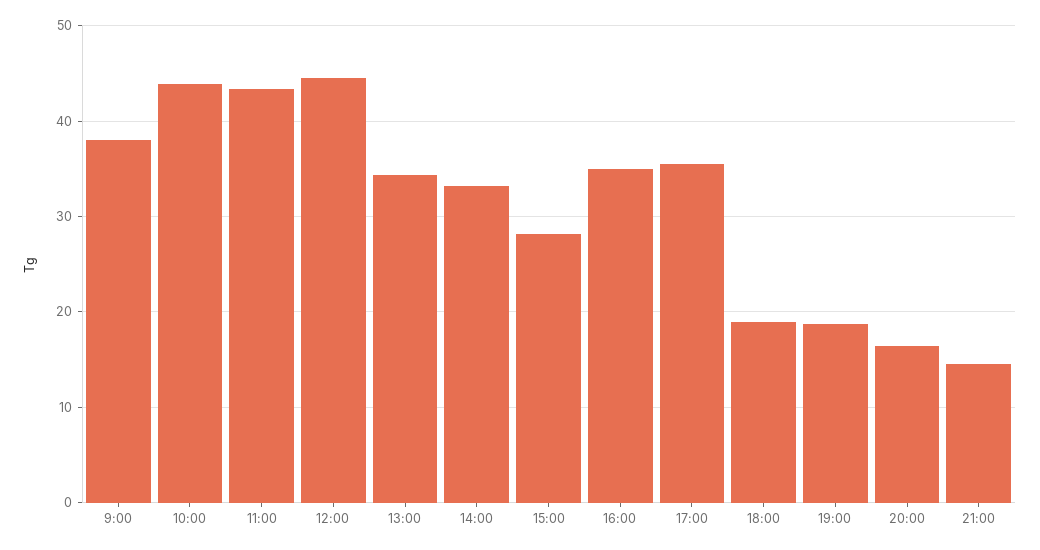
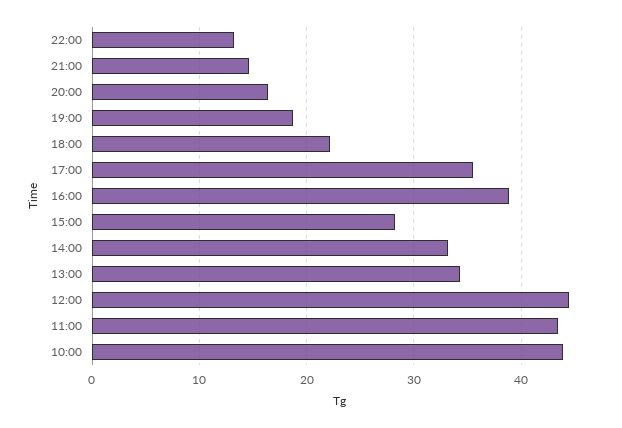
9:00: 38 -> none
16:00: 35 -> 39
18:00: 19 -> 22
22:00: none -> 13

